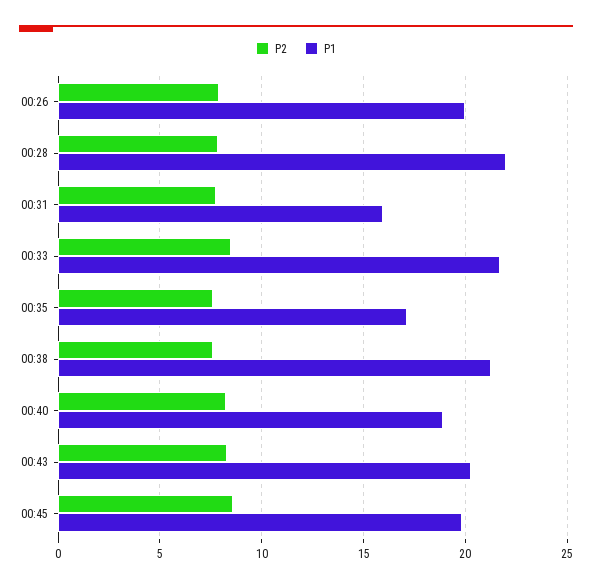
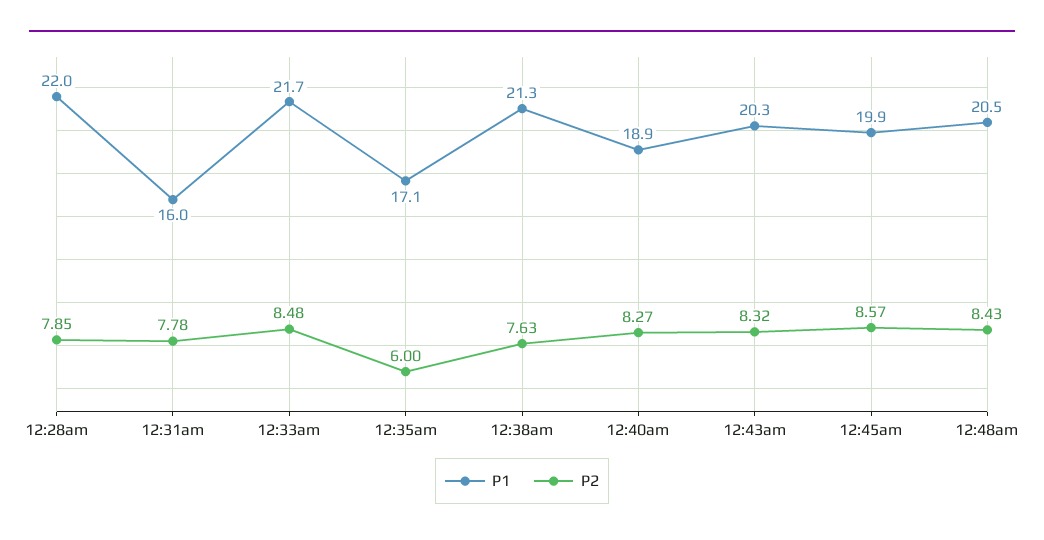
P2, 00:26: 8 -> none
P1, 00:26: 20 -> none
P2, 00:35: 7.5 -> 6
P1, 12:48am: none -> 20.5
P2, 12:48am: none -> 8.43

